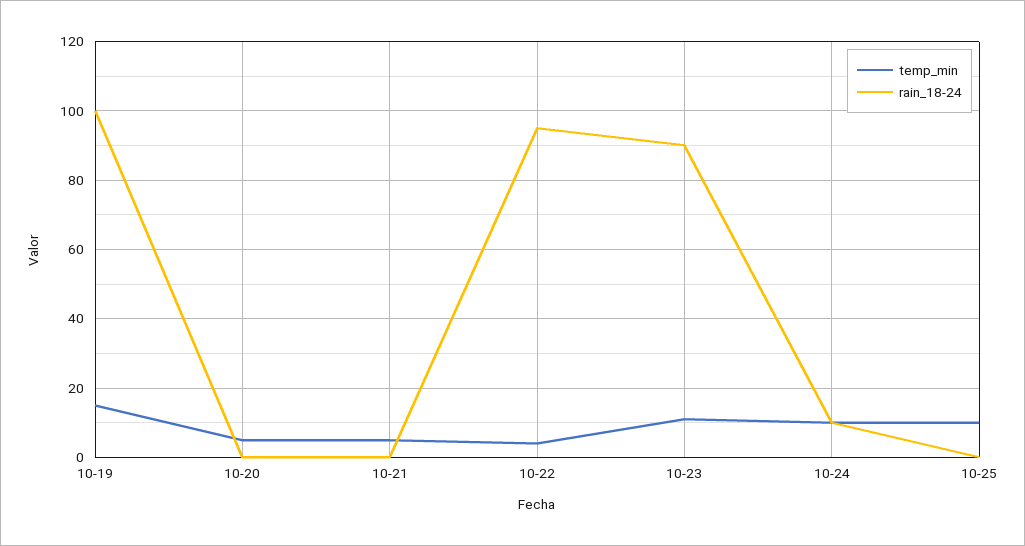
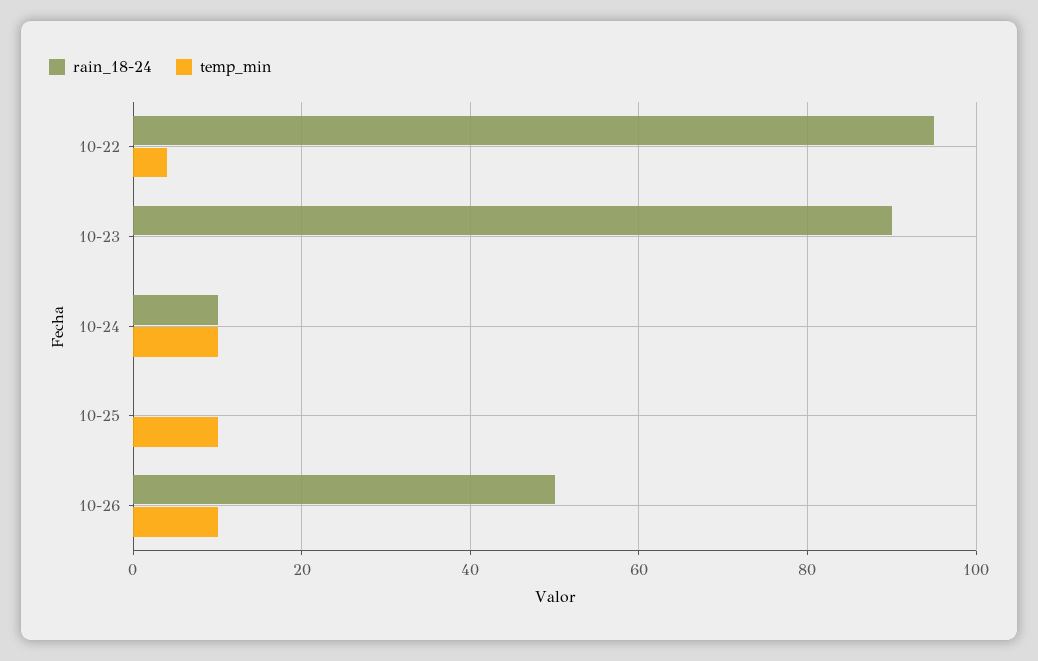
temp_min, 10-19: 15 -> none
rain_18-24, 10-19: 100 -> none
temp_min, 10-20: 5 -> none
rain_18-24, 10-20: 0 -> none
temp_min, 10-21: 5 -> none
rain_18-24, 10-21: 0 -> none
temp_min, 10-23: 10 -> 0
rain_18-24, 10-26: none -> 50
temp_min, 10-26: none -> 10

